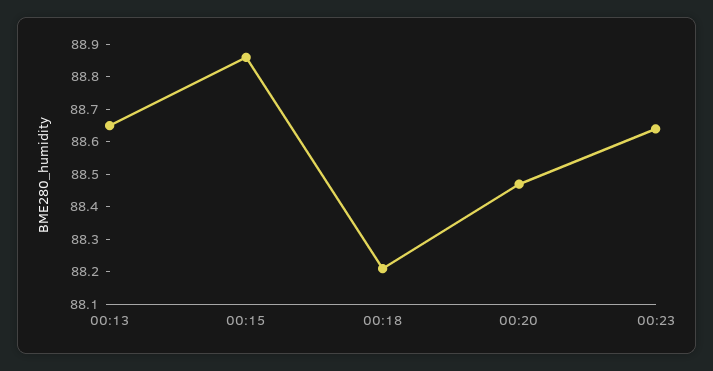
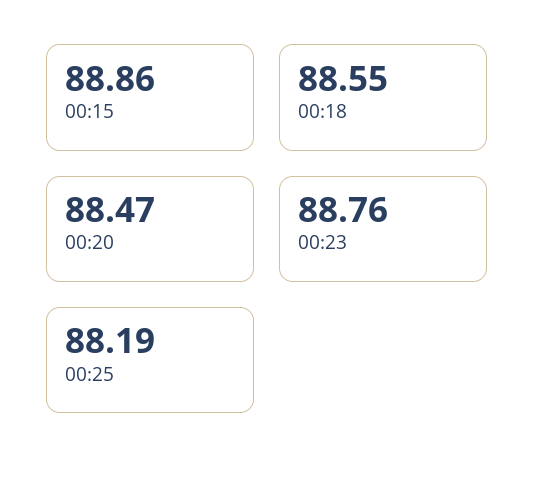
00:13: 88.65 -> none
00:18: 88.2 -> 88.55
00:23: 88.65 -> 88.76
00:25: none -> 88.19

